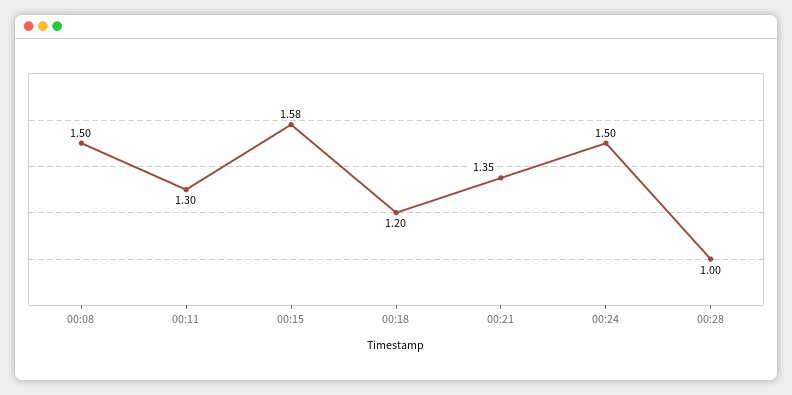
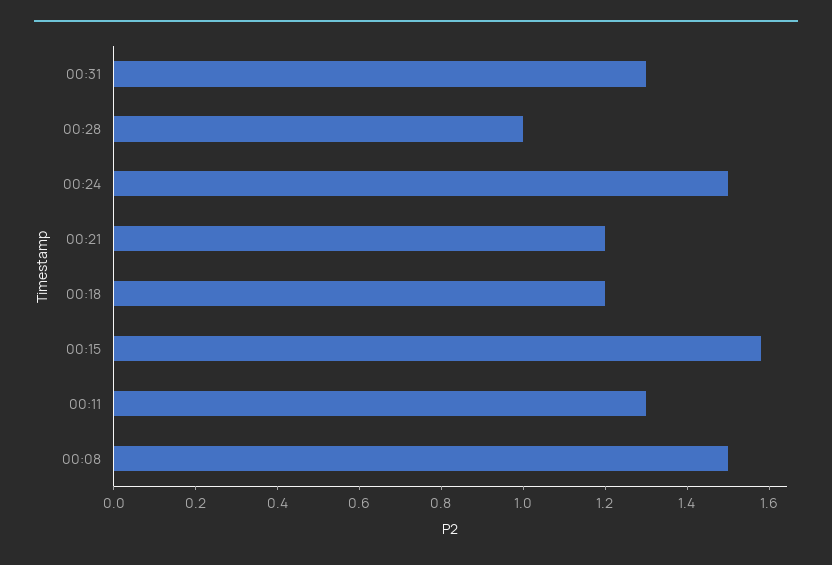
00:21: 1.35 -> 1.2
00:31: none -> 1.3

